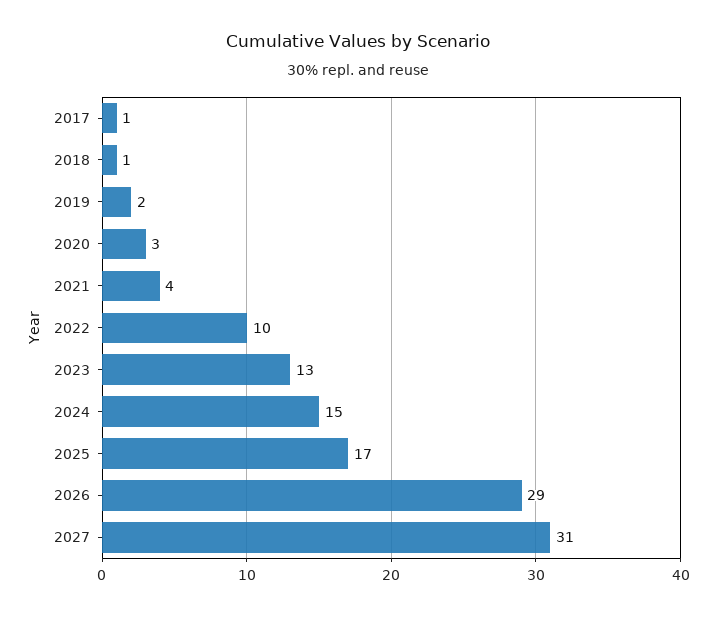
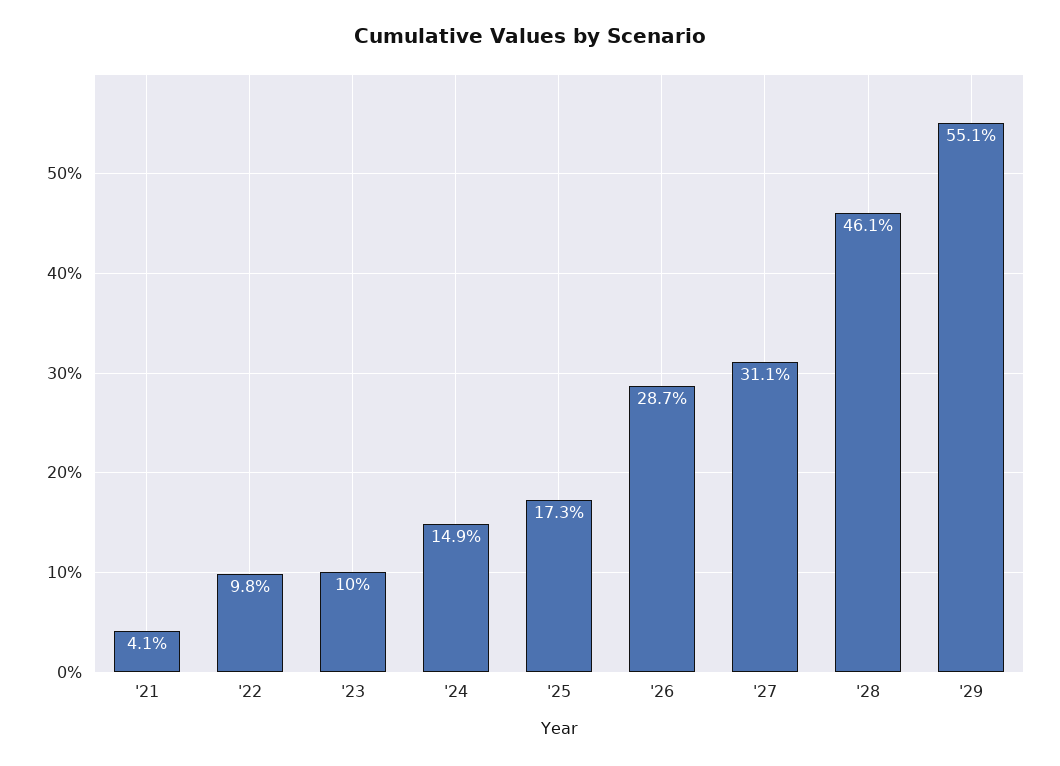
2017: 1 -> none
2018: 1 -> none
2019: 2 -> none
2020: 3 -> none
2023: 13 -> 10
'28: none -> 46.1
'29: none -> 55.1

